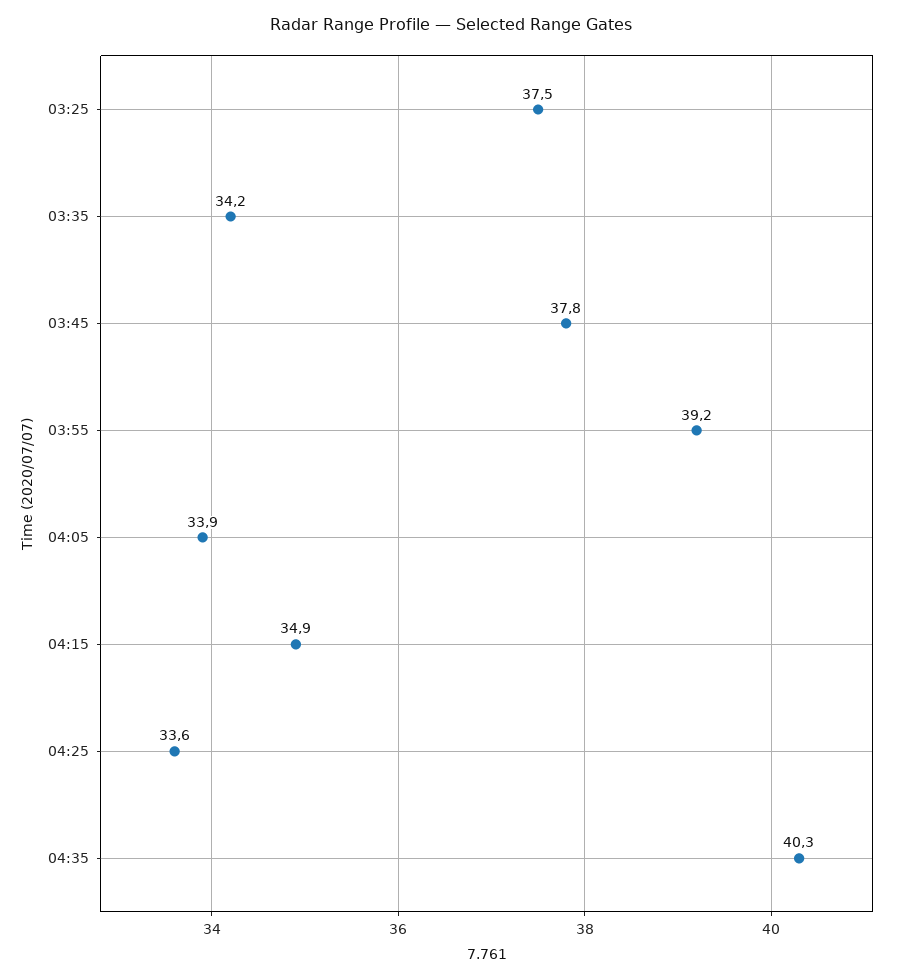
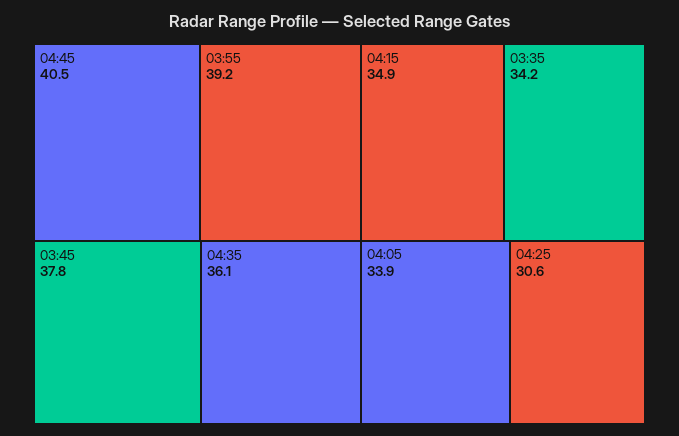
03:25: 37.5 -> none
04:25: 33.6 -> 30.6
04:35: 40.3 -> 36.1
04:45: none -> 40.5

